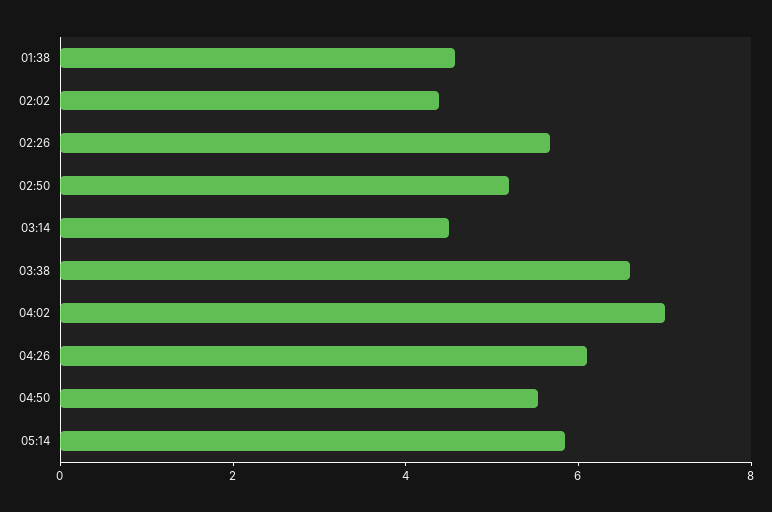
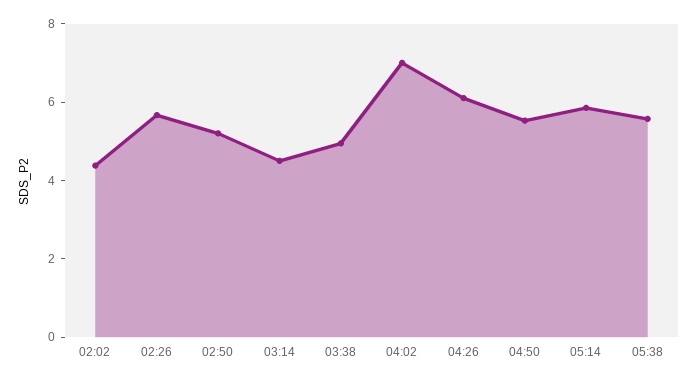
01:38: 4.5 -> none
03:38: 6.5 -> 5
05:38: none -> 5.5

